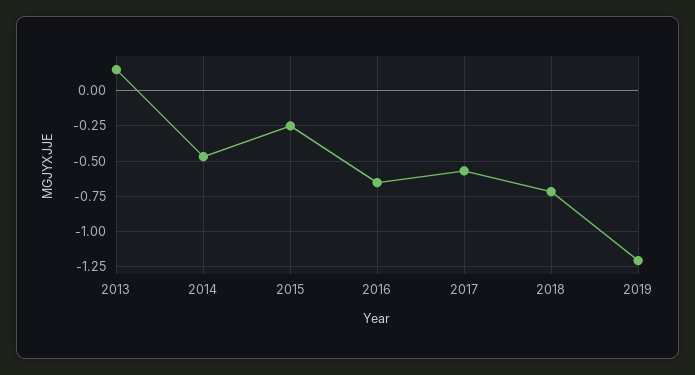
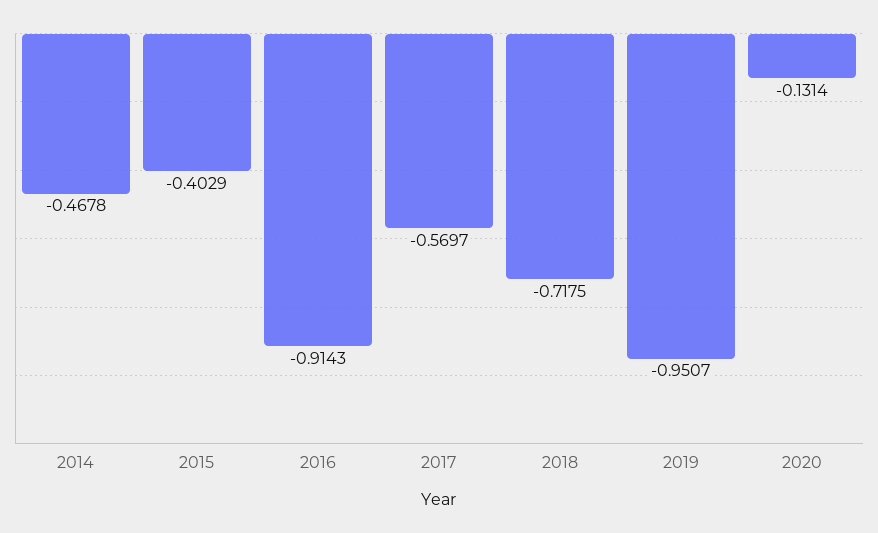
2013: 0.15 -> none
2015: -0.25 -> -0.4029
2016: -0.65 -> -0.9143
2019: -1.2 -> -0.9507
2020: none -> -0.1314

